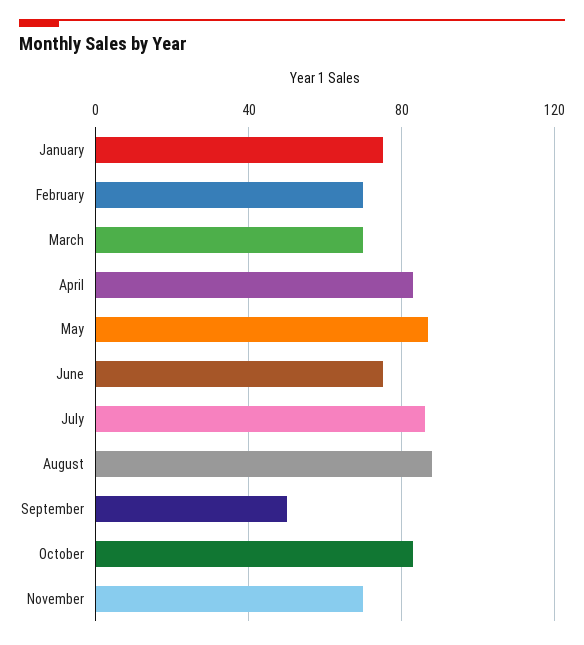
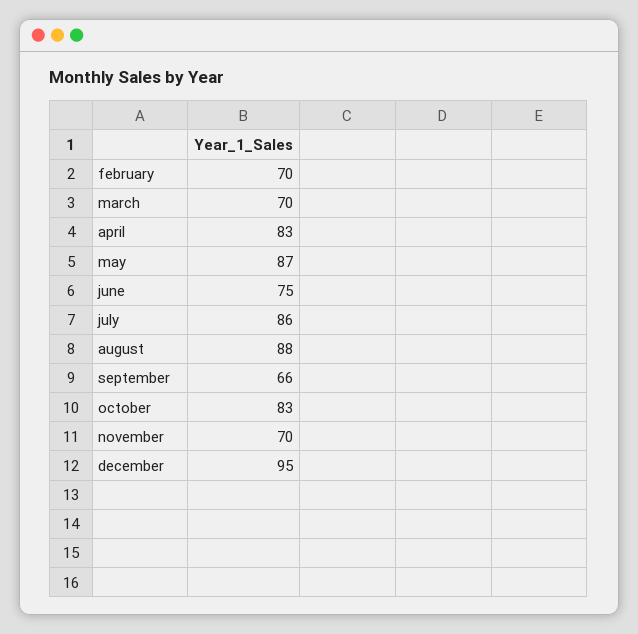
January: 75 -> none
September: 50 -> 66
december: none -> 95

